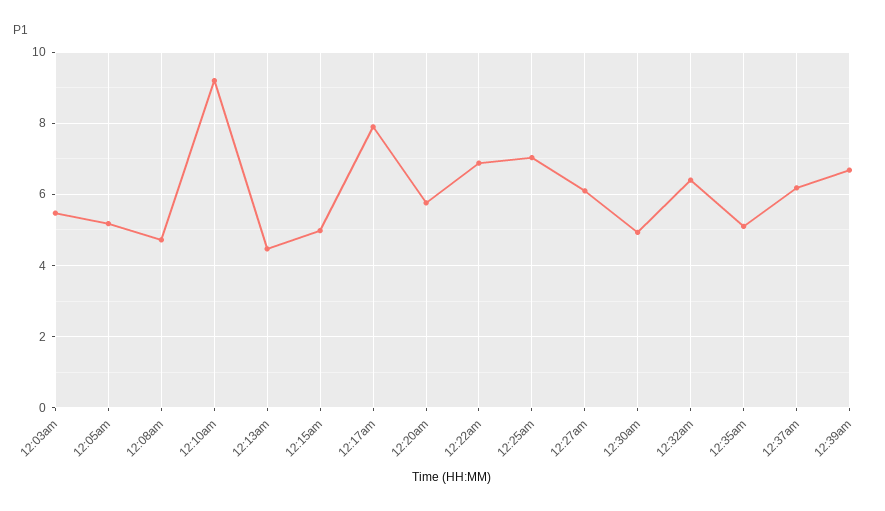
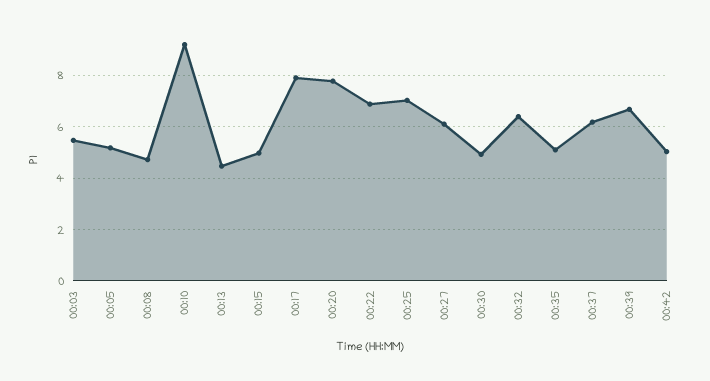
12:20am: 5.8 -> 7.75
00:42: none -> 5

